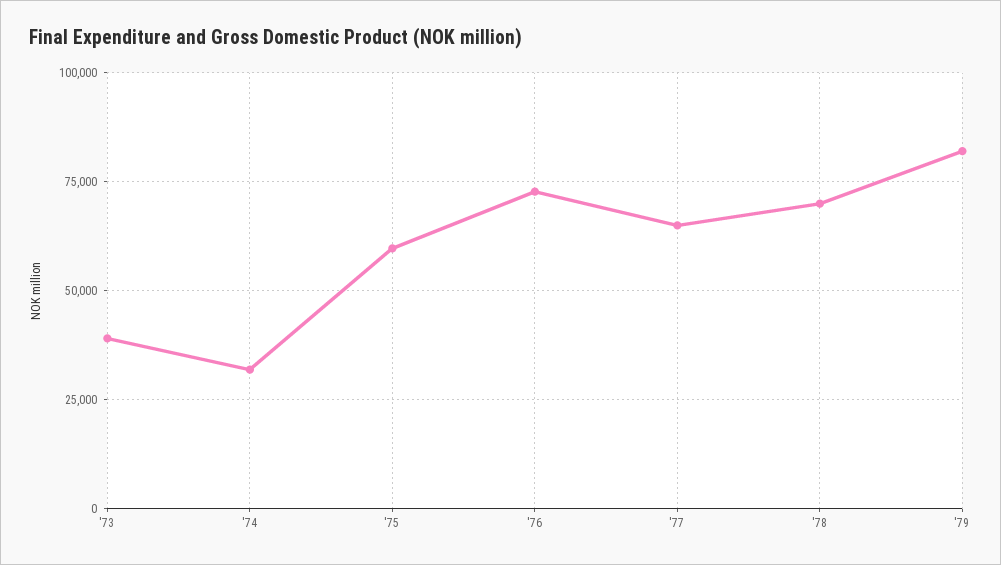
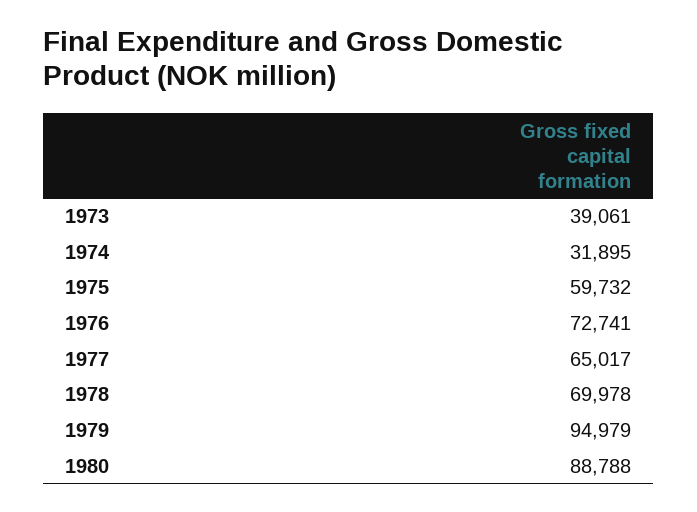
'79: 82500 -> 94979
1980: none -> 88788

